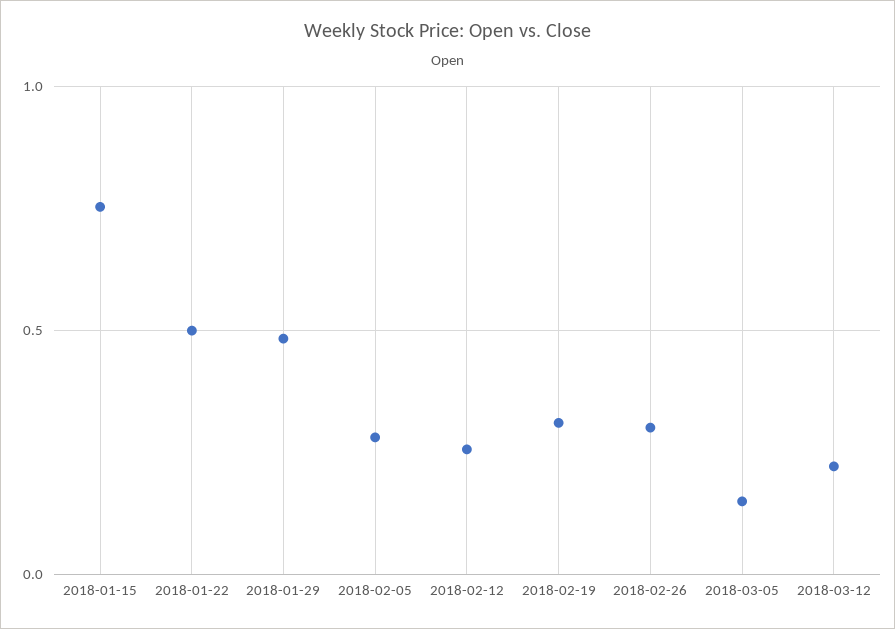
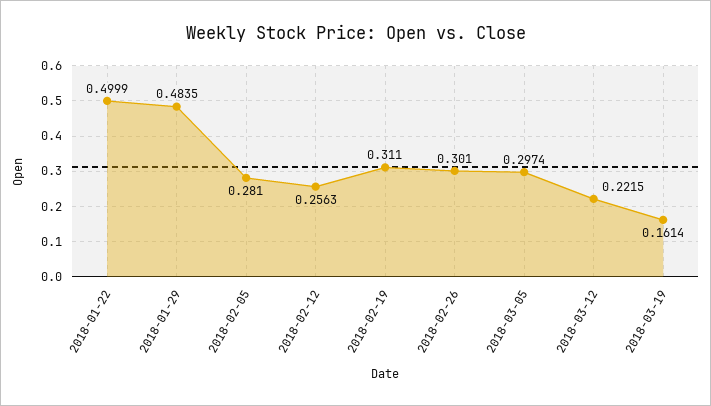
2018-01-15: 0.75 -> none
2018-03-05: 0.15 -> 0.2974
2018-03-19: none -> 0.1614

